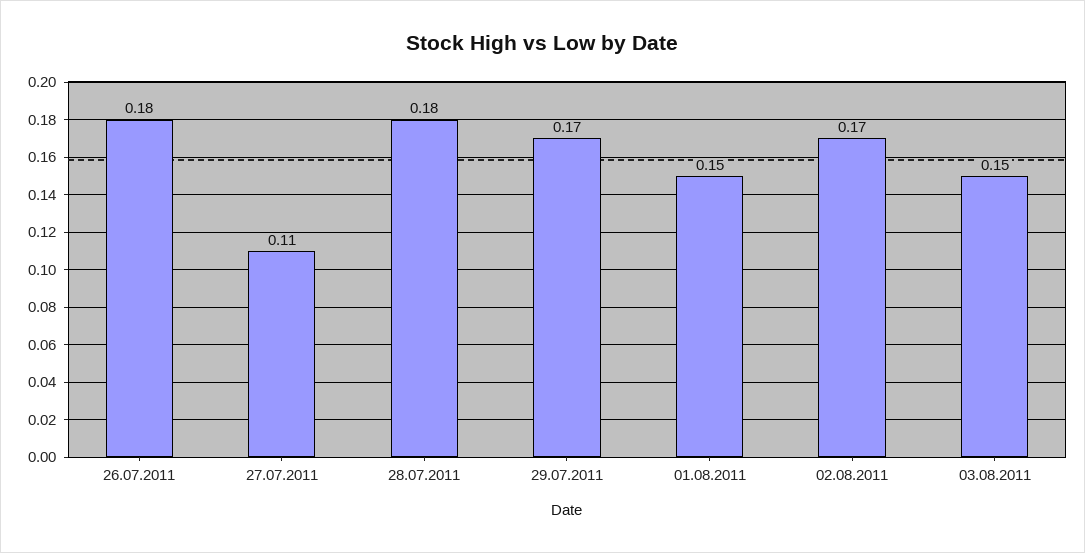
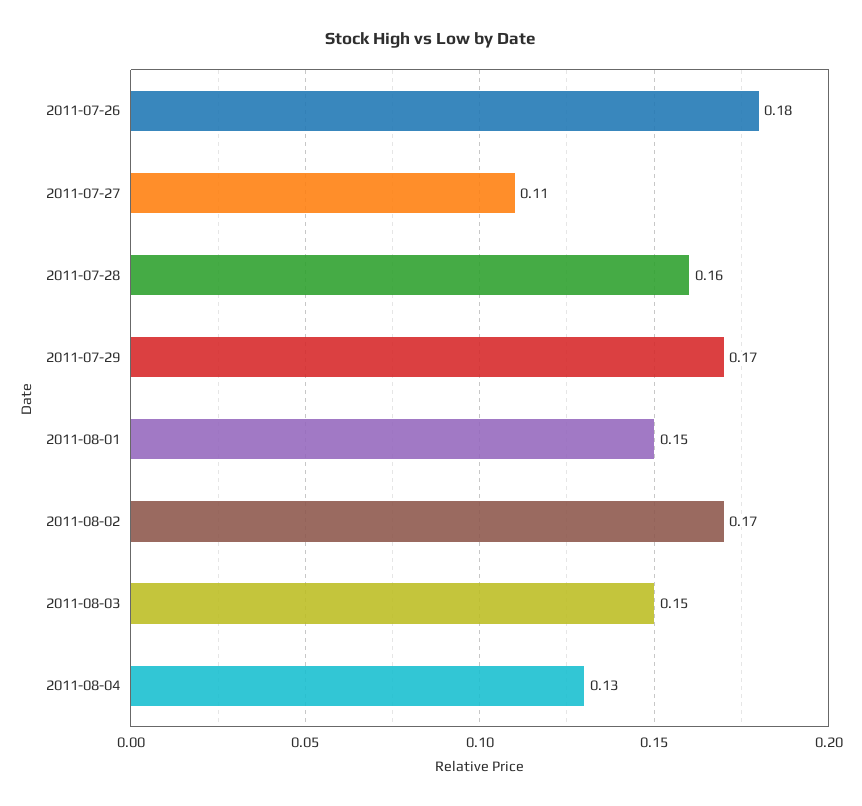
28.07.2011: 0.18 -> 0.16
2011-08-04: none -> 0.13

